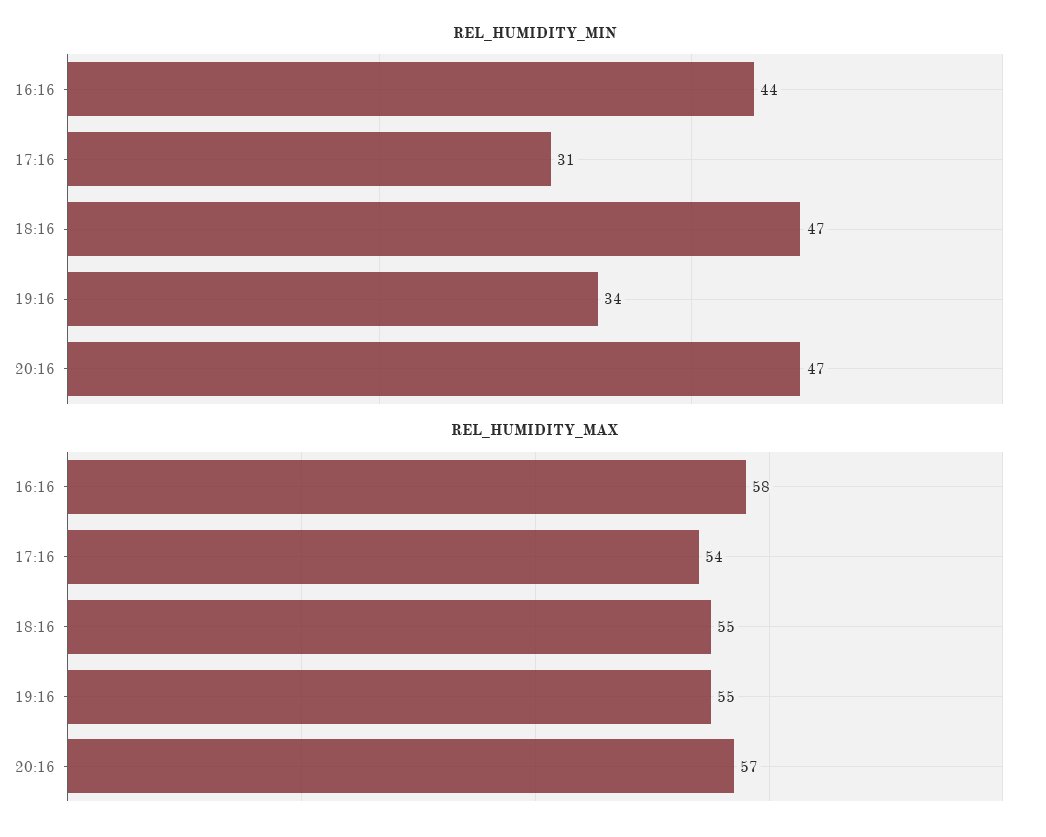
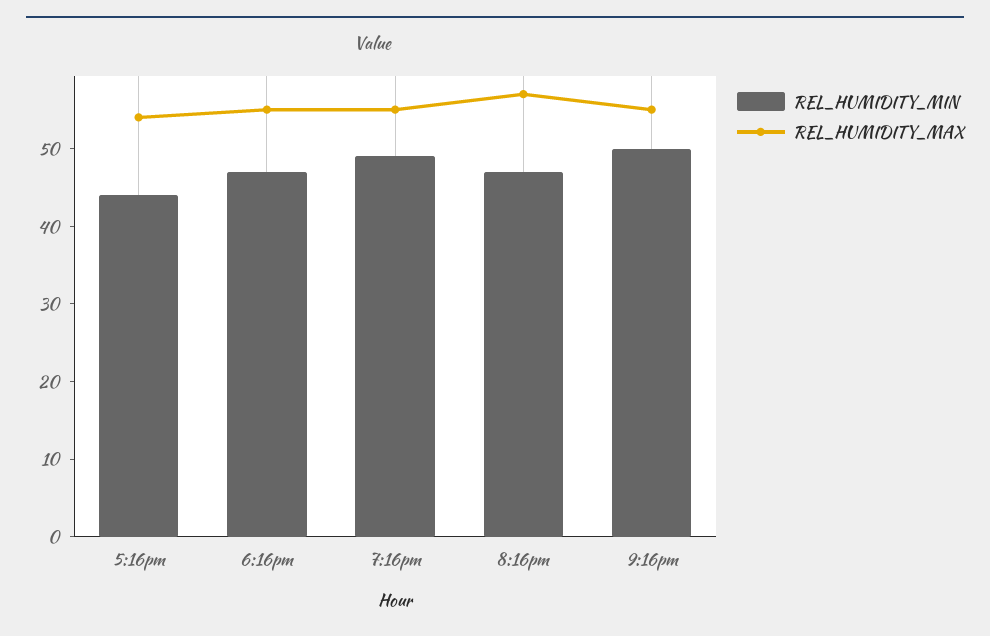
REL_HUMIDITY_MIN, 16:16: 44 -> none
REL_HUMIDITY_MIN, 17:16: 31 -> 45
REL_HUMIDITY_MIN, 19:16: 34 -> 50
REL_HUMIDITY_MAX, 16:16: 58 -> none
REL_HUMIDITY_MIN, 9:16pm: none -> 50
REL_HUMIDITY_MAX, 9:16pm: none -> 55

